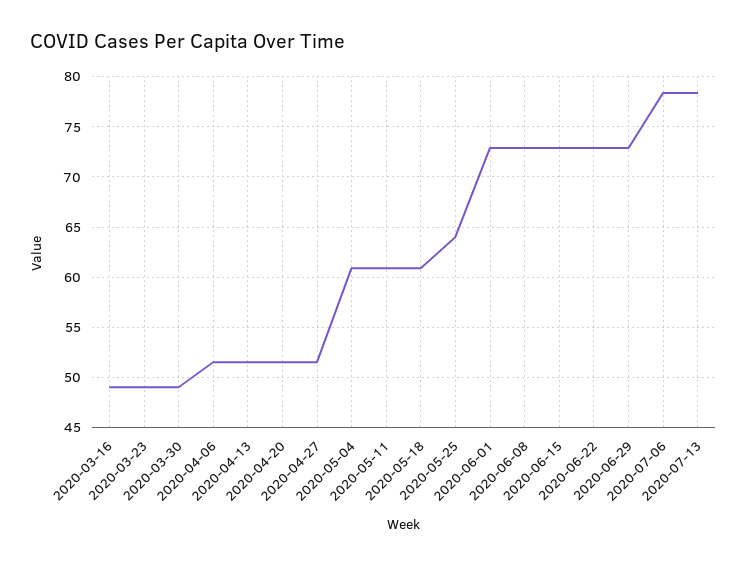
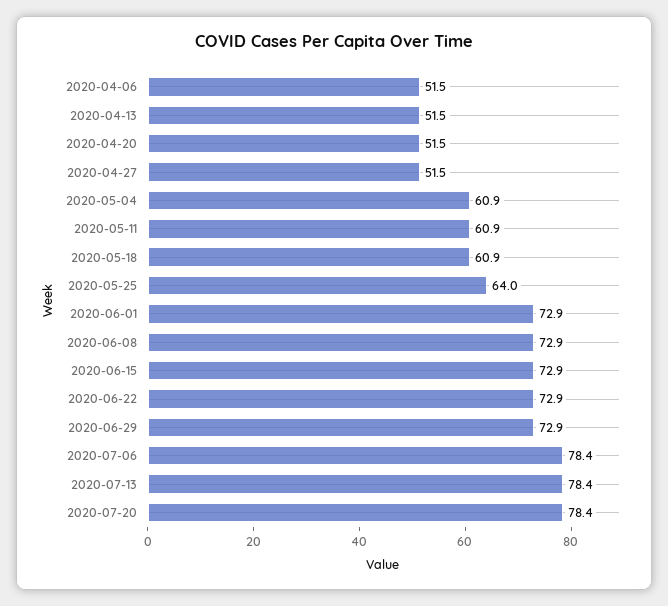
2020-03-16: 49 -> none
2020-03-23: 49 -> none
2020-03-30: 49 -> none
2020-07-20: none -> 78.4

